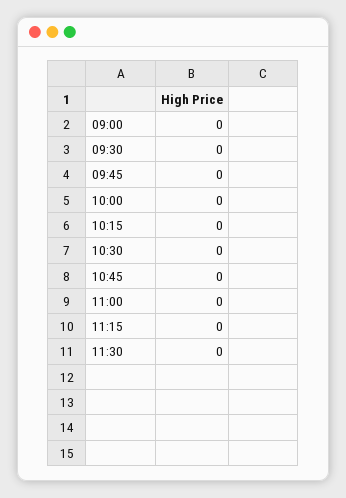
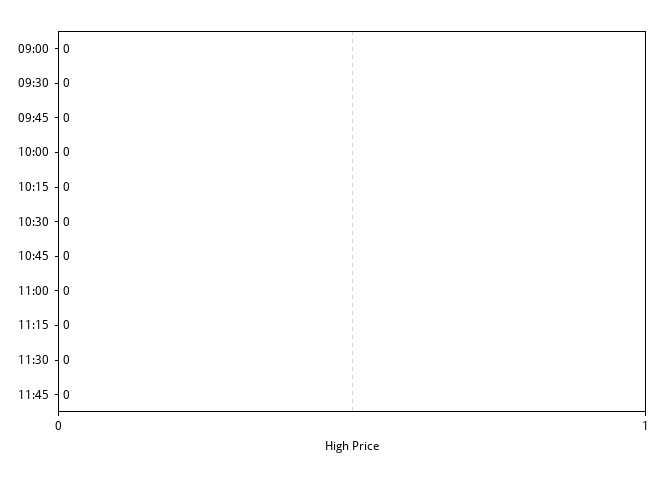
11:45: none -> 0

